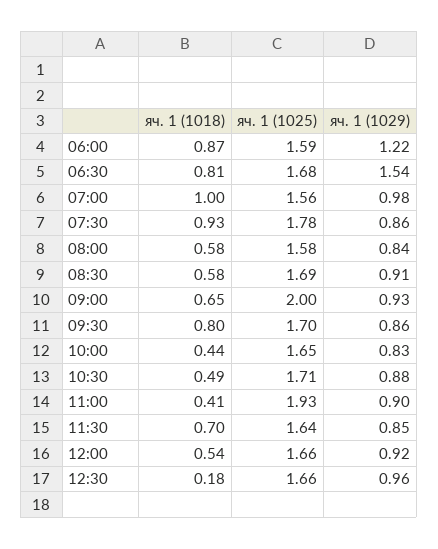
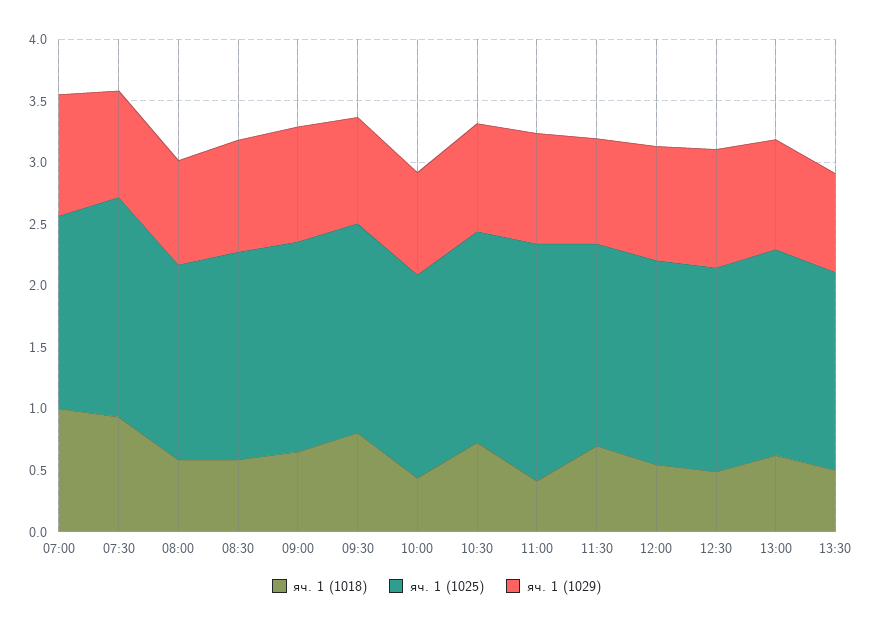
яч. 1 (1018), 06:00: 0.87 -> none
яч. 1 (1025), 06:00: 1.59 -> none
яч. 1 (1029), 06:00: 1.22 -> none
яч. 1 (1018), 06:30: 0.81 -> none
яч. 1 (1025), 06:30: 1.68 -> none
яч. 1 (1029), 06:30: 1.54 -> none
яч. 1 (1025), 09:00: 2 -> 1.7
яч. 1 (1018), 10:30: 0.49 -> 0.7
яч. 1 (1018), 12:30: 0.18 -> 0.5
яч. 1 (1018), 13:00: none -> 0.6
яч. 1 (1025), 13:00: none -> 1.7
яч. 1 (1029), 13:00: none -> 0.9
яч. 1 (1018), 13:30: none -> 0.5
яч. 1 (1025), 13:30: none -> 1.6
яч. 1 (1029), 13:30: none -> 0.8

